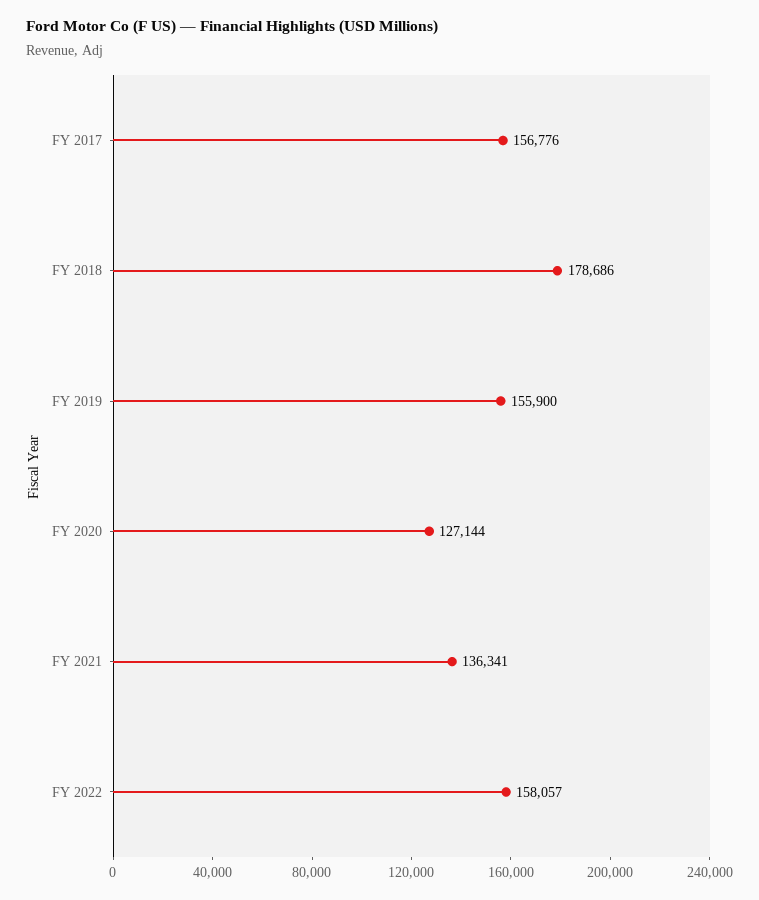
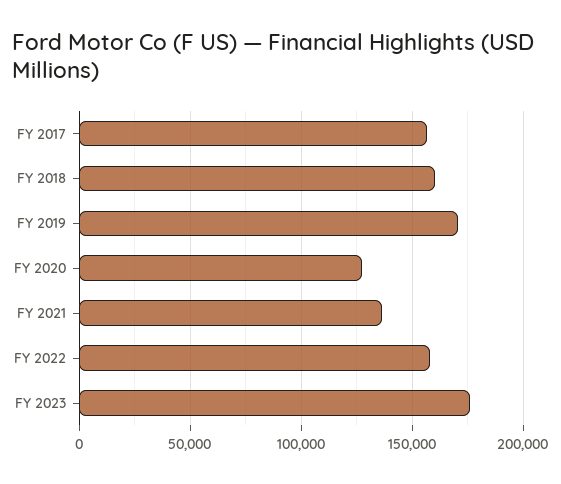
FY 2018: 178686 -> 160000
FY 2019: 155900 -> 170000
FY 2023: none -> 175000

